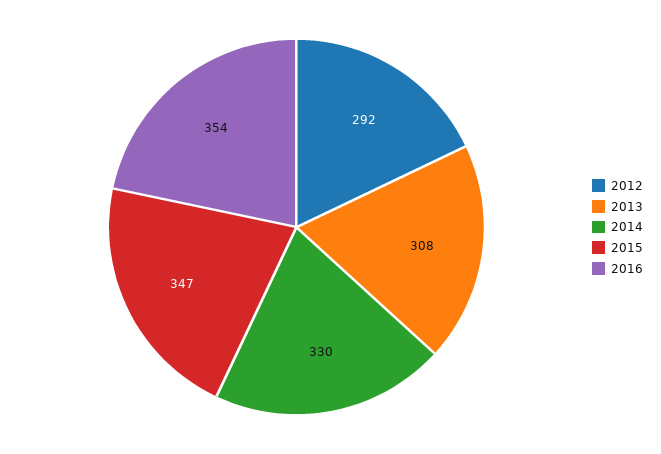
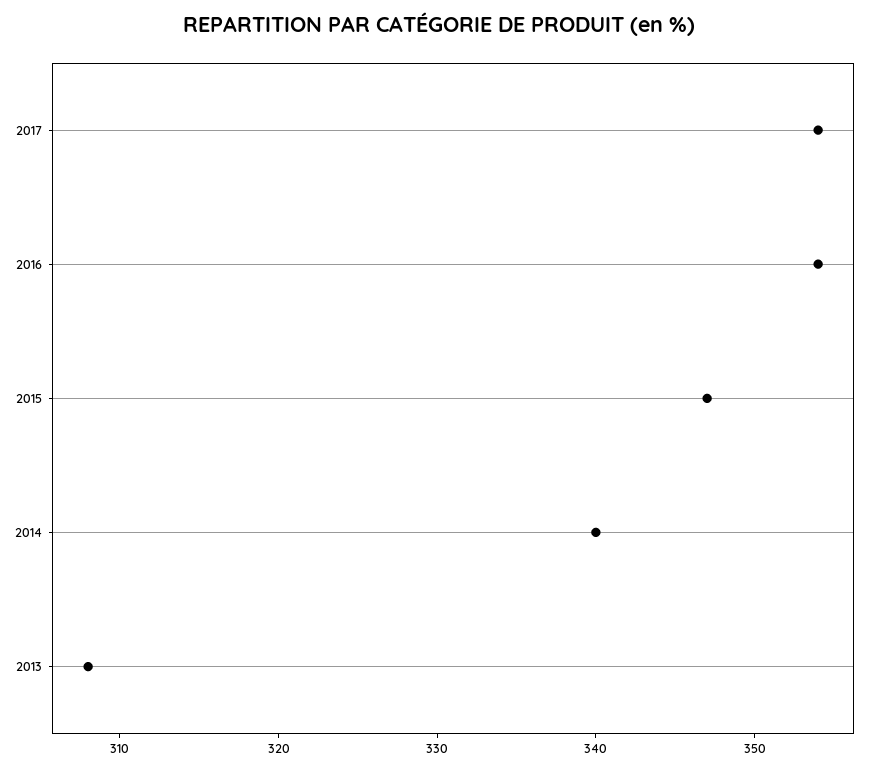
2012: 292 -> none
2014: 330 -> 340
2017: none -> 354

